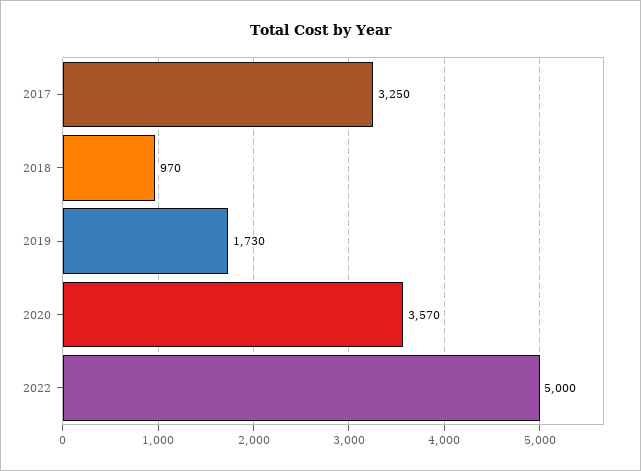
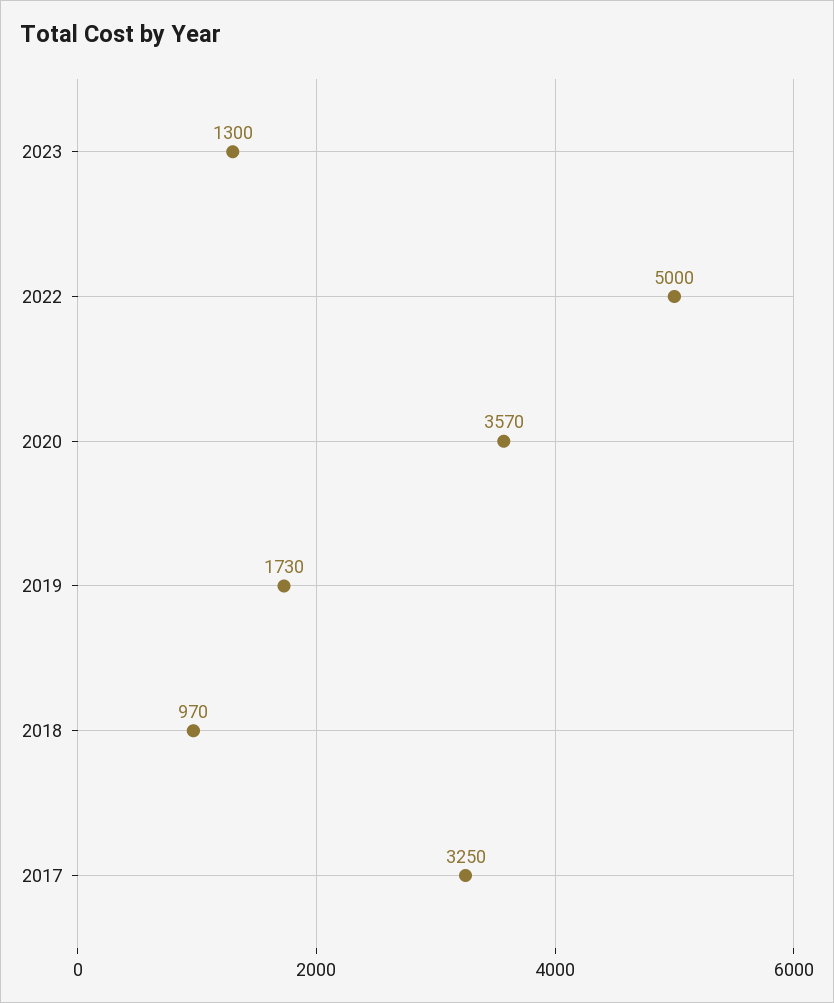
2023: none -> 1300

